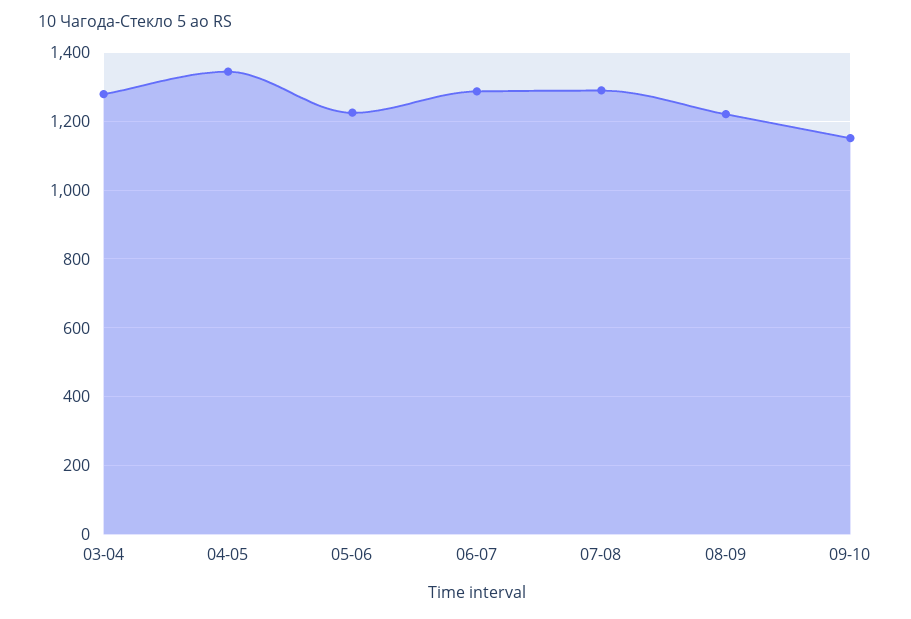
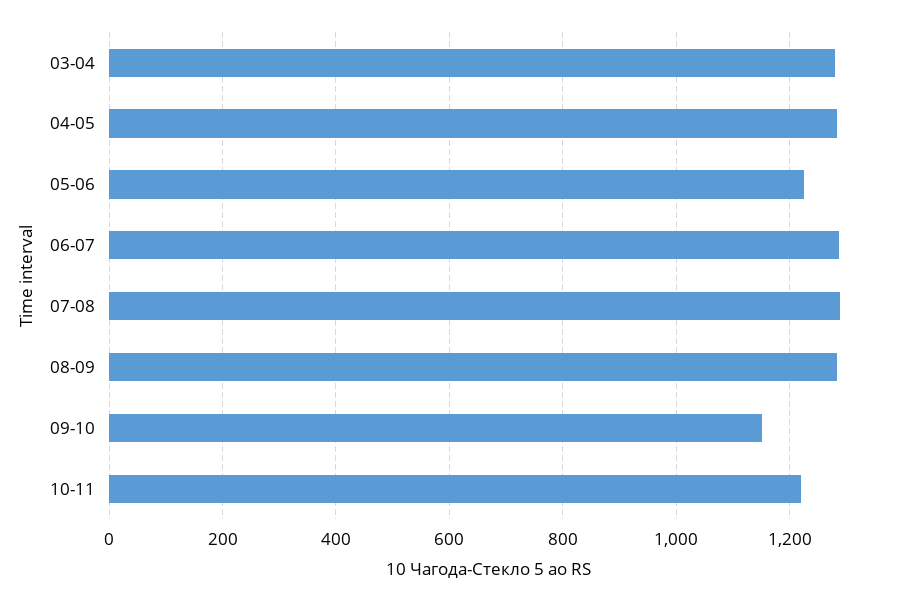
04-05: 1340 -> 1280
08-09: 1220 -> 1280
10-11: none -> 1220

